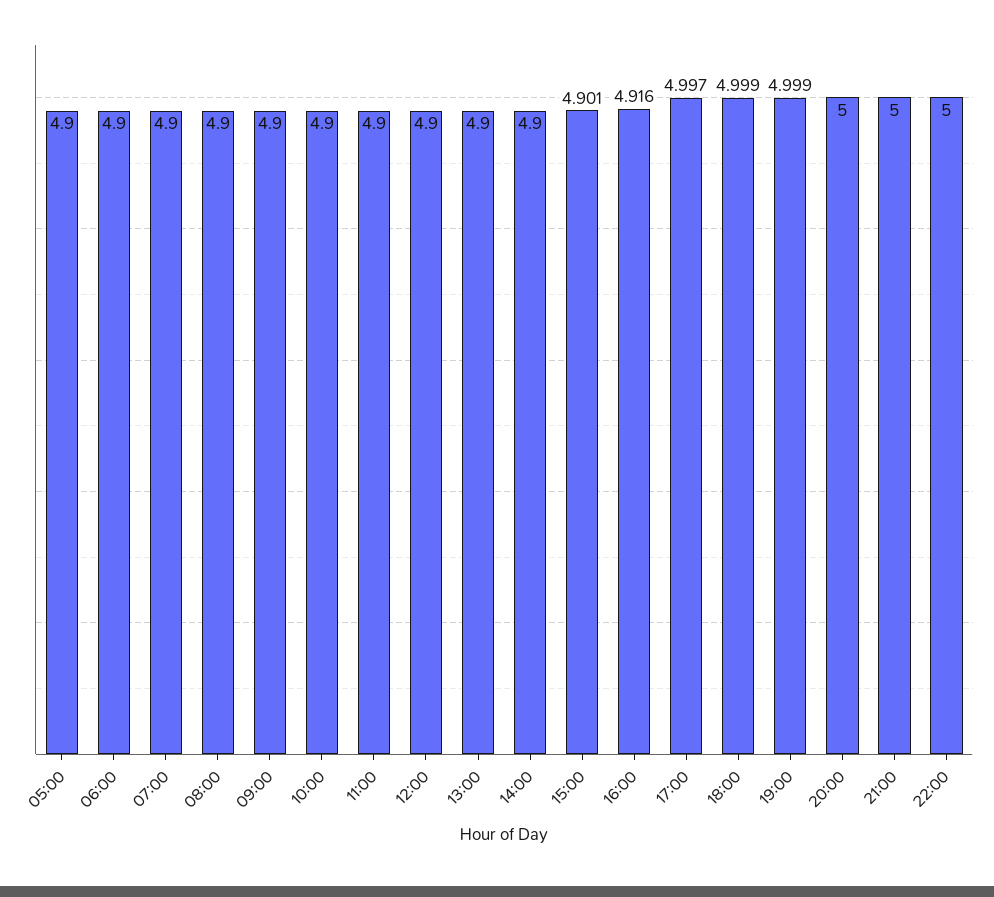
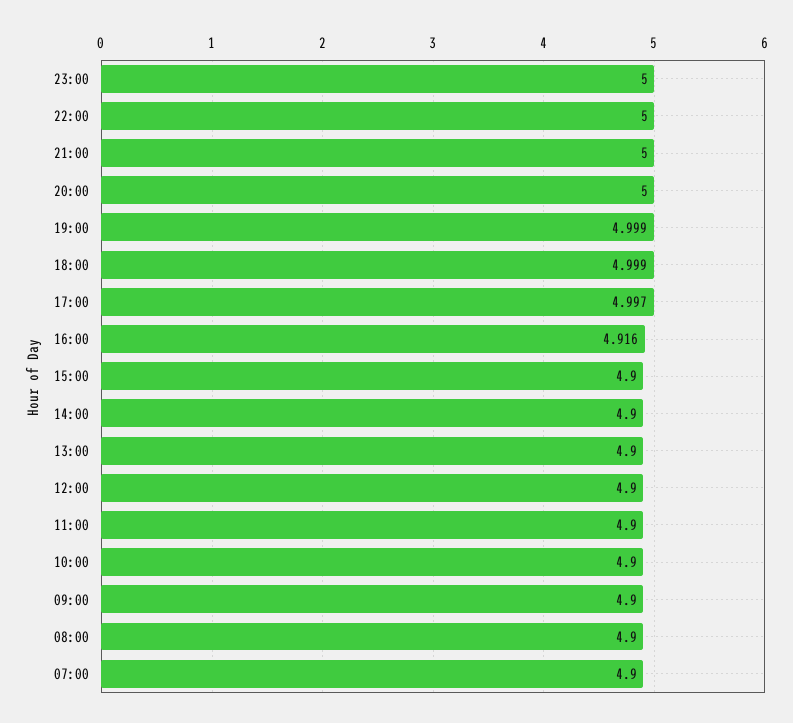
05:00: 4.9 -> none
06:00: 4.9 -> none
15:00: 4.901 -> 4.9
23:00: none -> 5

